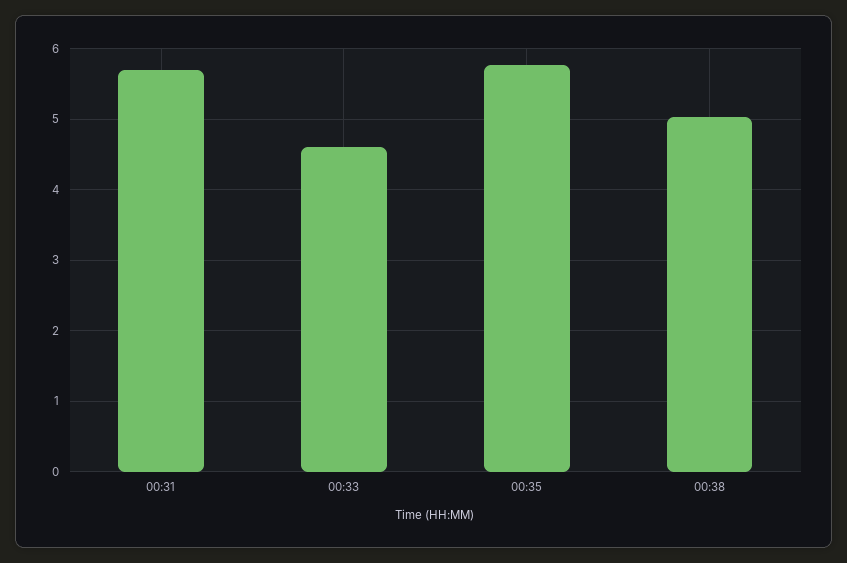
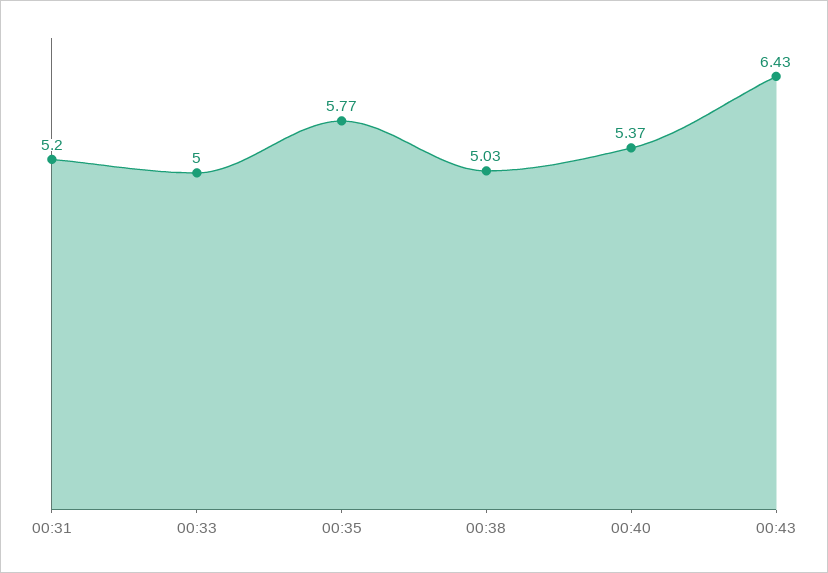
00:31: 5.7 -> 5.2
00:33: 4.6 -> 5
00:40: none -> 5.37
00:43: none -> 6.43

